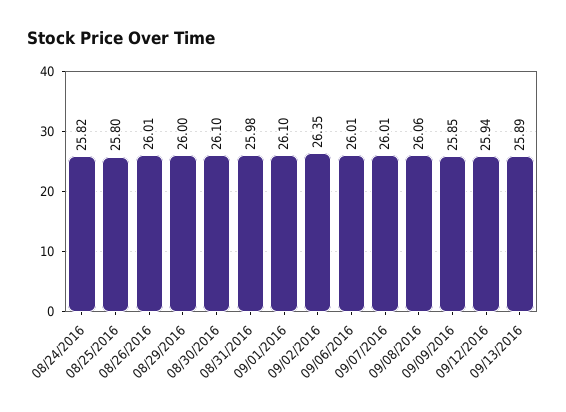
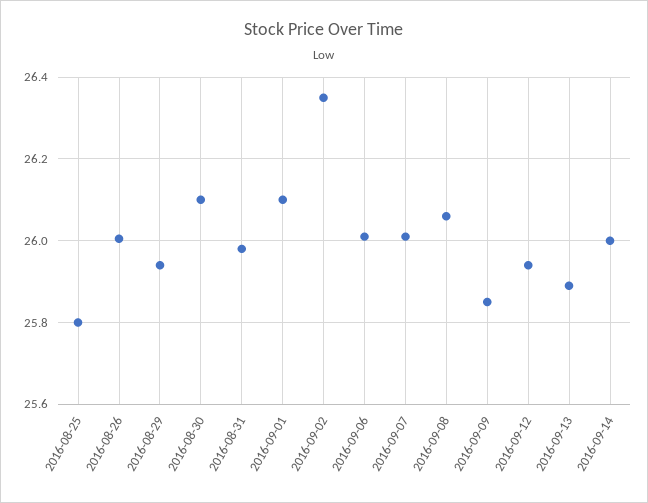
08/24/2016: 25.82 -> none
08/29/2016: 26 -> 25.94
2016-09-14: none -> 26

